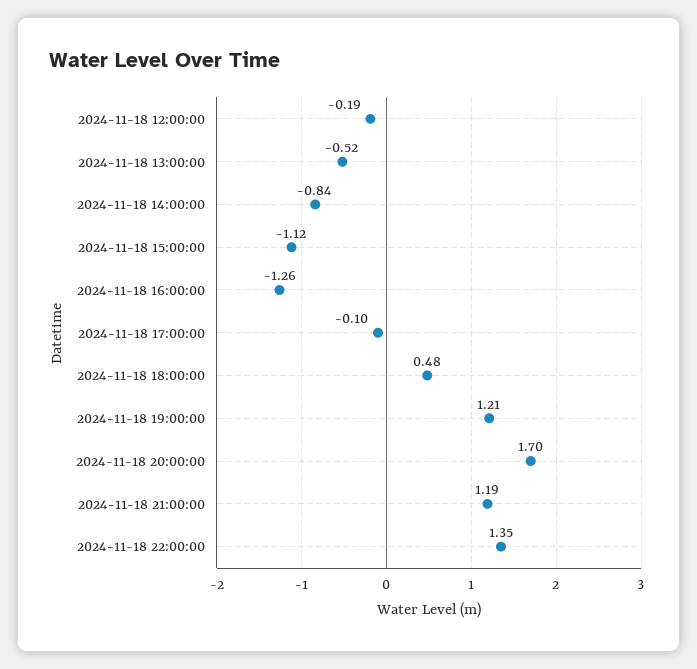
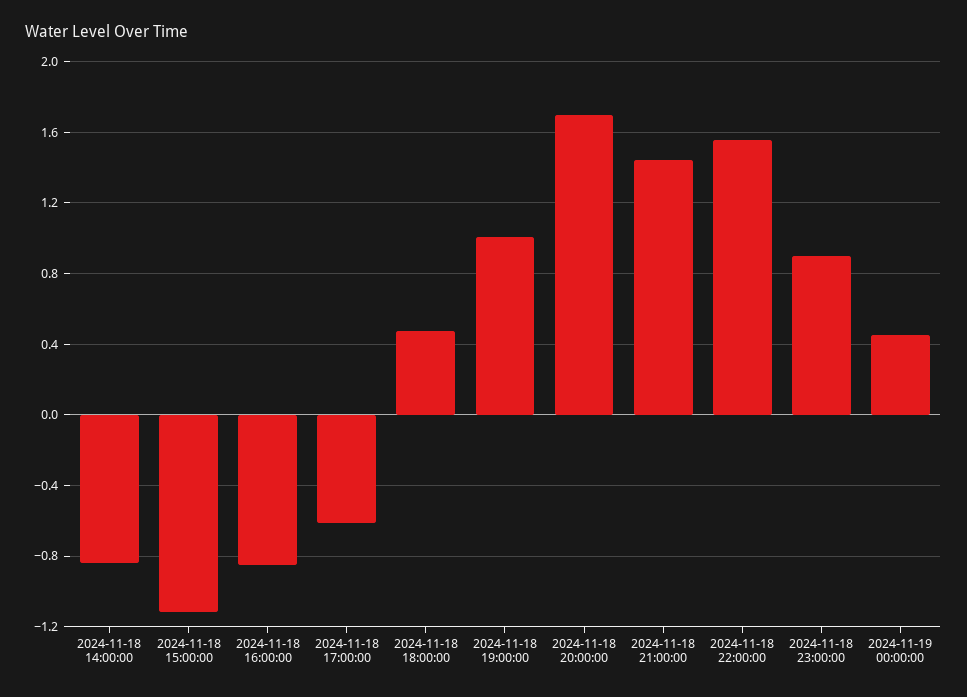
2024-11-18 12:00:00: -0.19 -> none
2024-11-18 13:00:00: -0.52 -> none
2024-11-18 16:00:00: -1.26 -> -0.85
2024-11-18 17:00:00: -0.1 -> -0.6
2024-11-18 19:00:00: 1.21 -> 1
2024-11-18 21:00:00: 1.19 -> 1.45
2024-11-18 22:00:00: 1.35 -> 1.55
2024-11-18 23:00:00: none -> 0.9
2024-11-19 00:00:00: none -> 0.45

